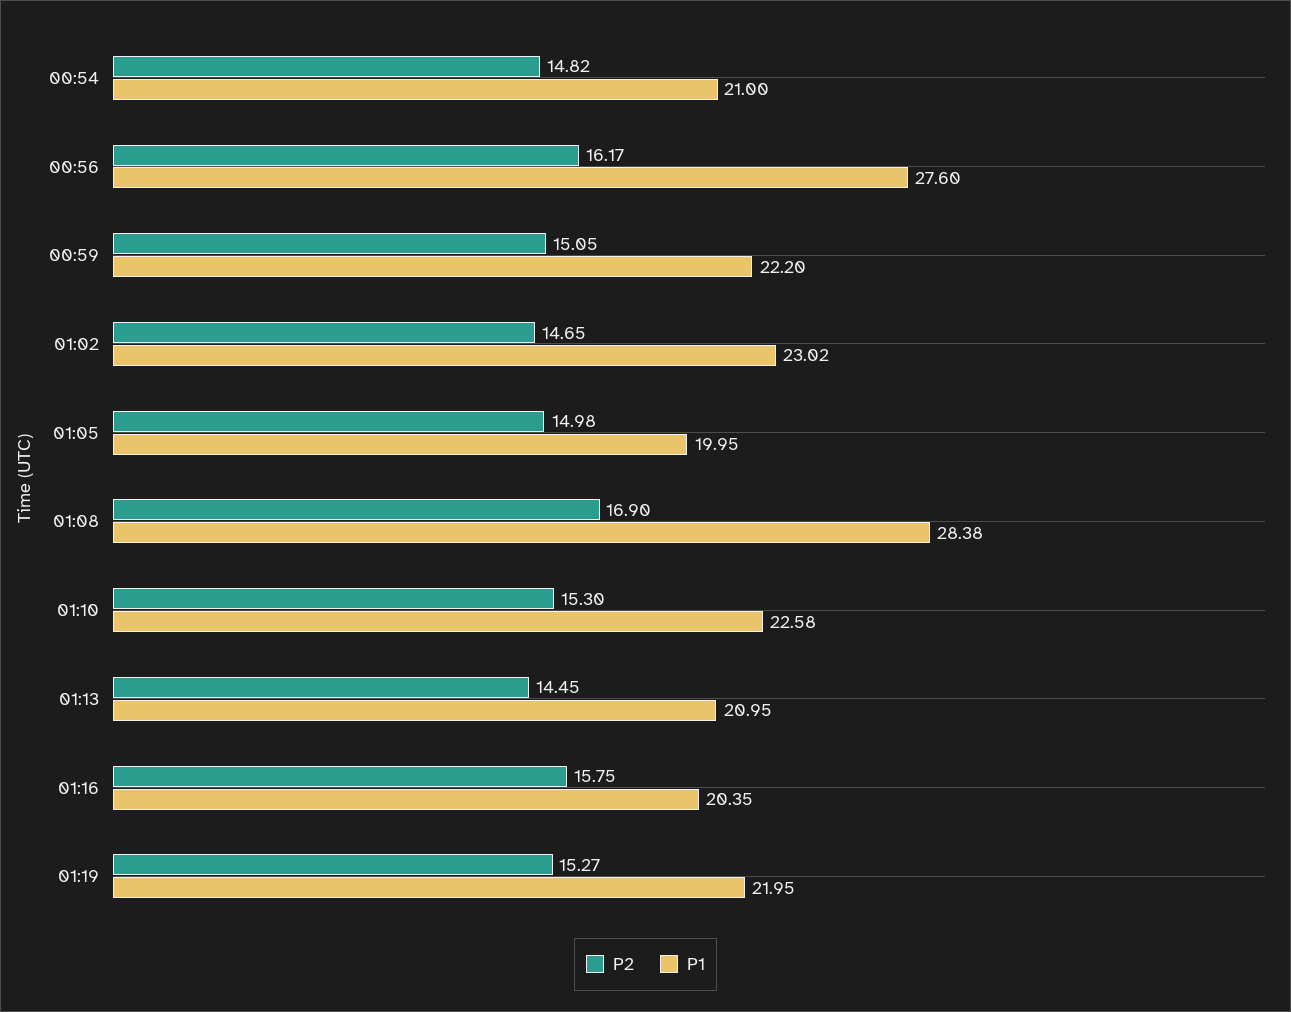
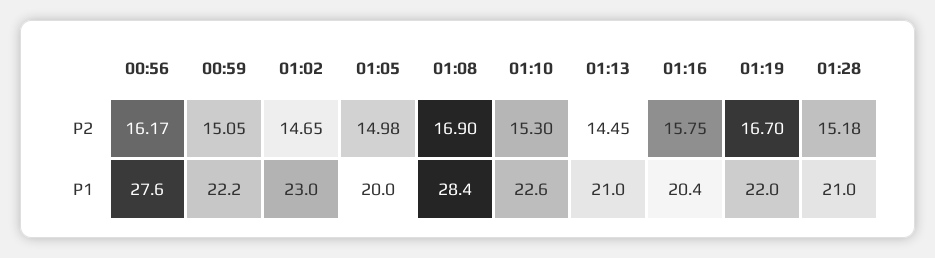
P2, 00:54: 14.82 -> none
P1, 00:54: 21 -> none
P2, 01:19: 15.27 -> 16.7
P2, 01:28: none -> 15.18
P1, 01:28: none -> 21

